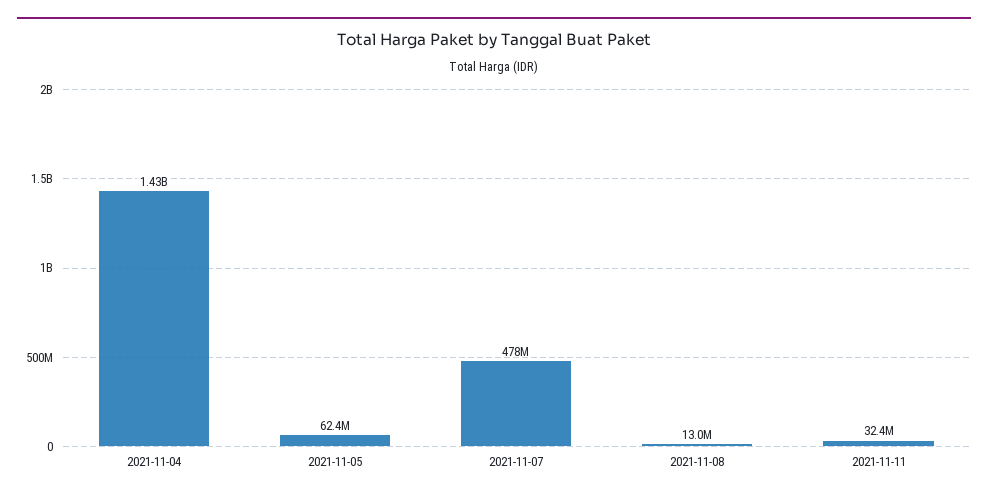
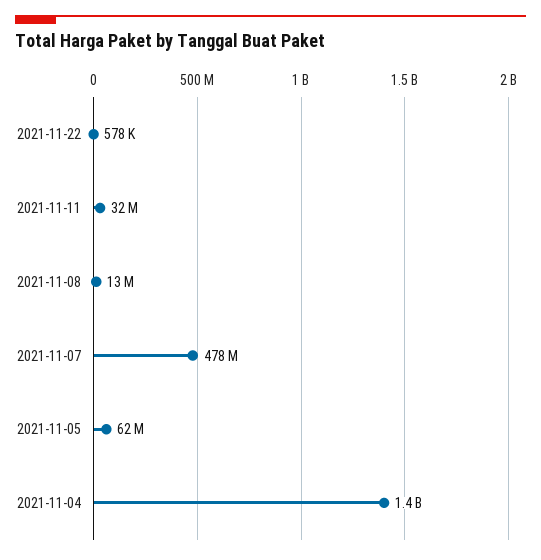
2021-11-22: none -> 578000

